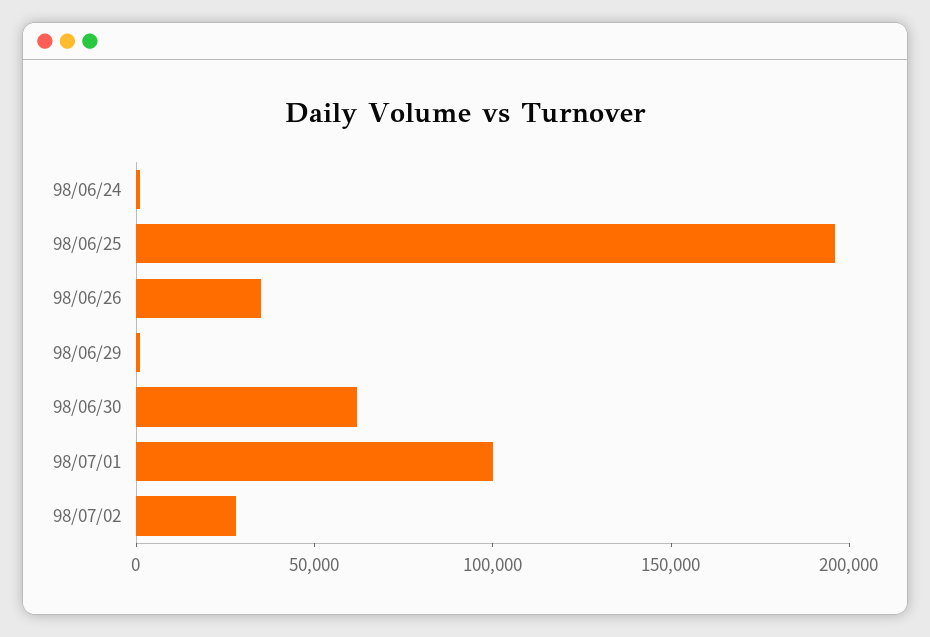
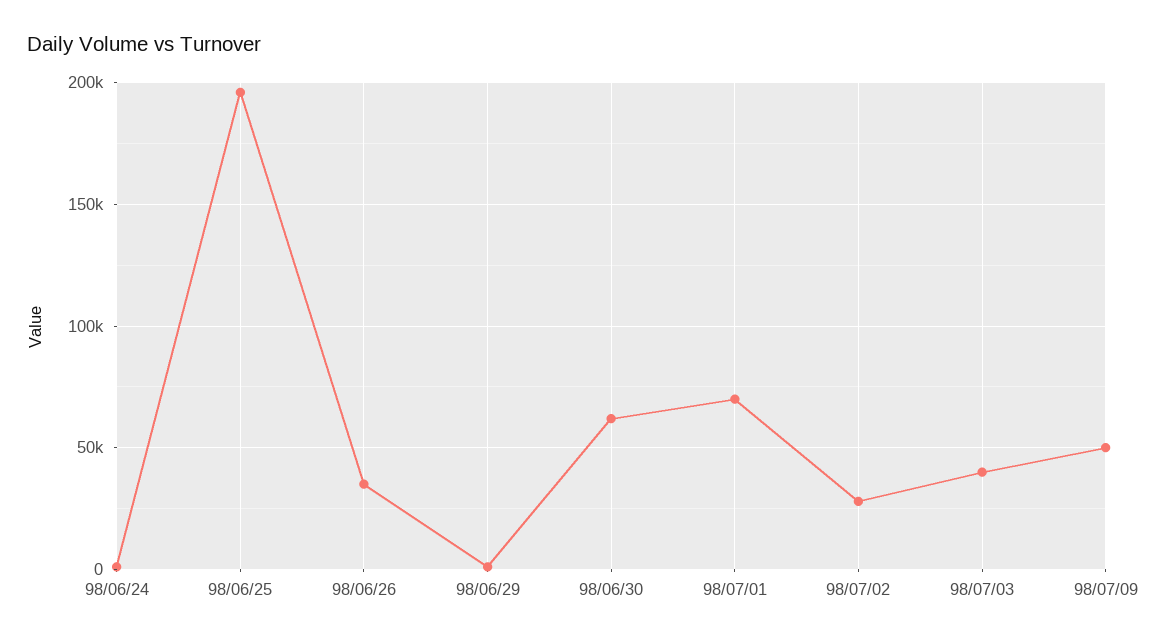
98/07/01: 100000 -> 70000
98/07/03: none -> 40000
98/07/09: none -> 50000

